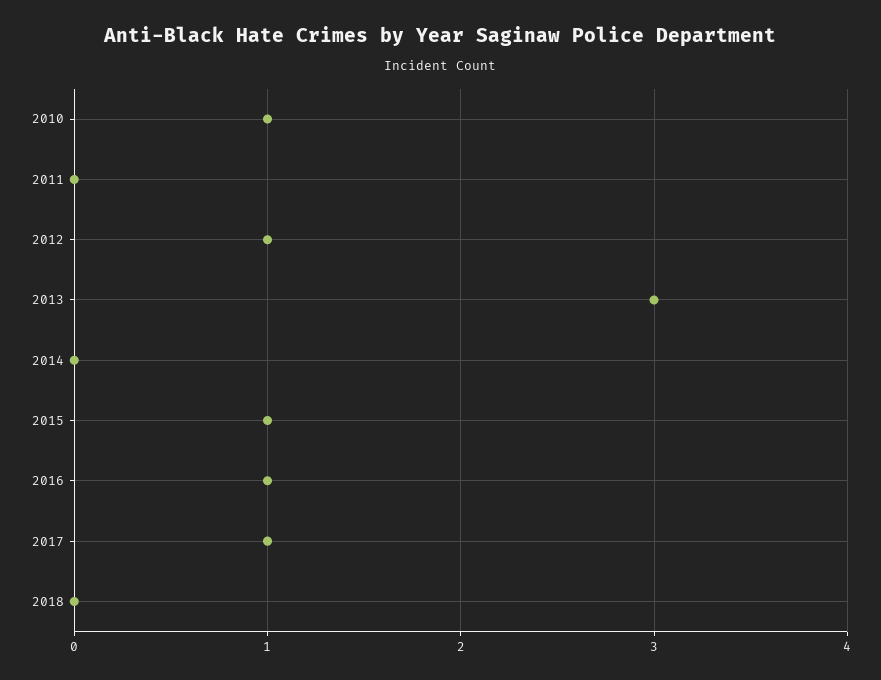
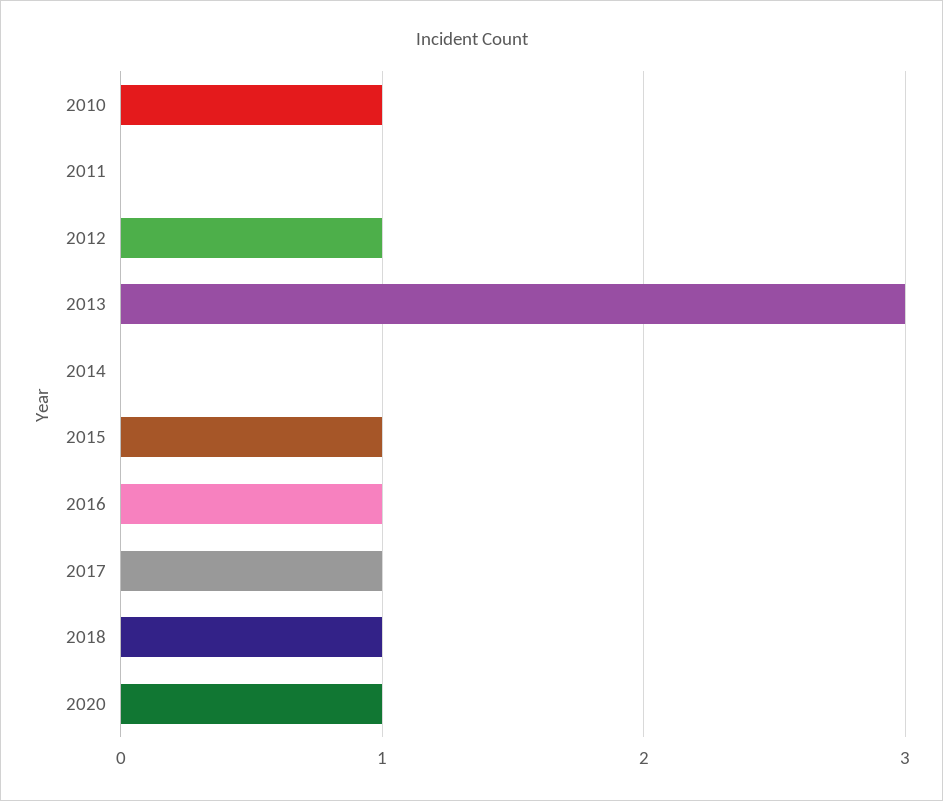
2018: 0 -> 1
2020: none -> 1

